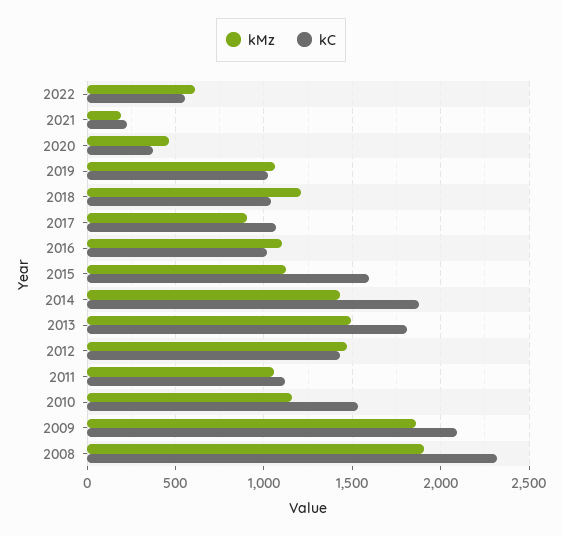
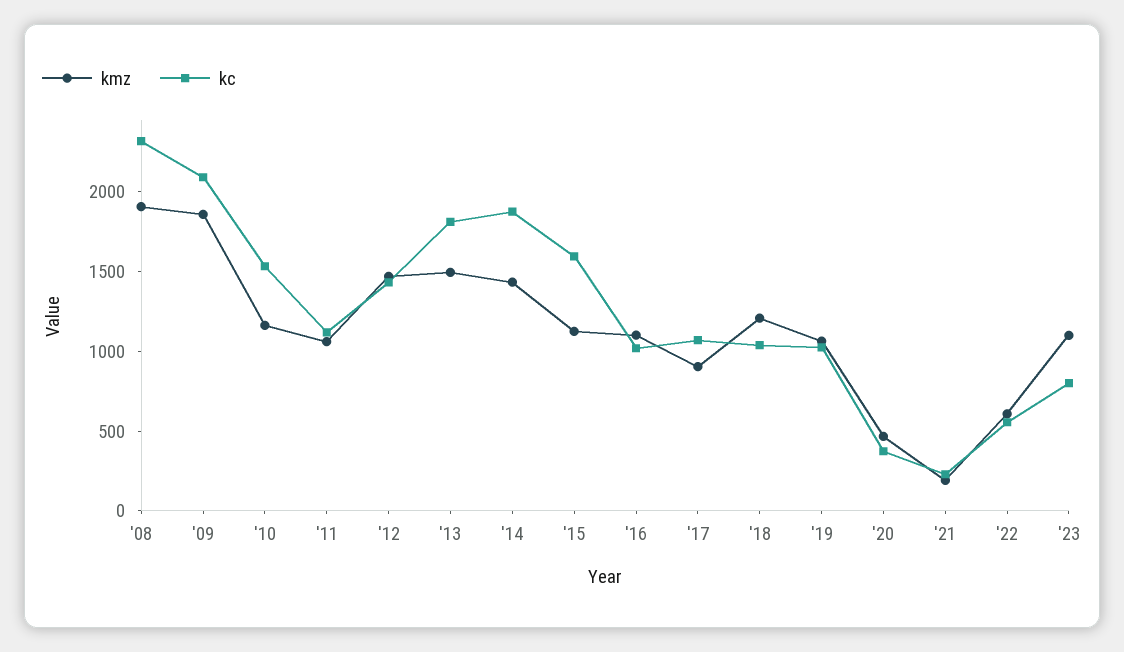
kMz, '23: none -> 1100
kC, '23: none -> 800

